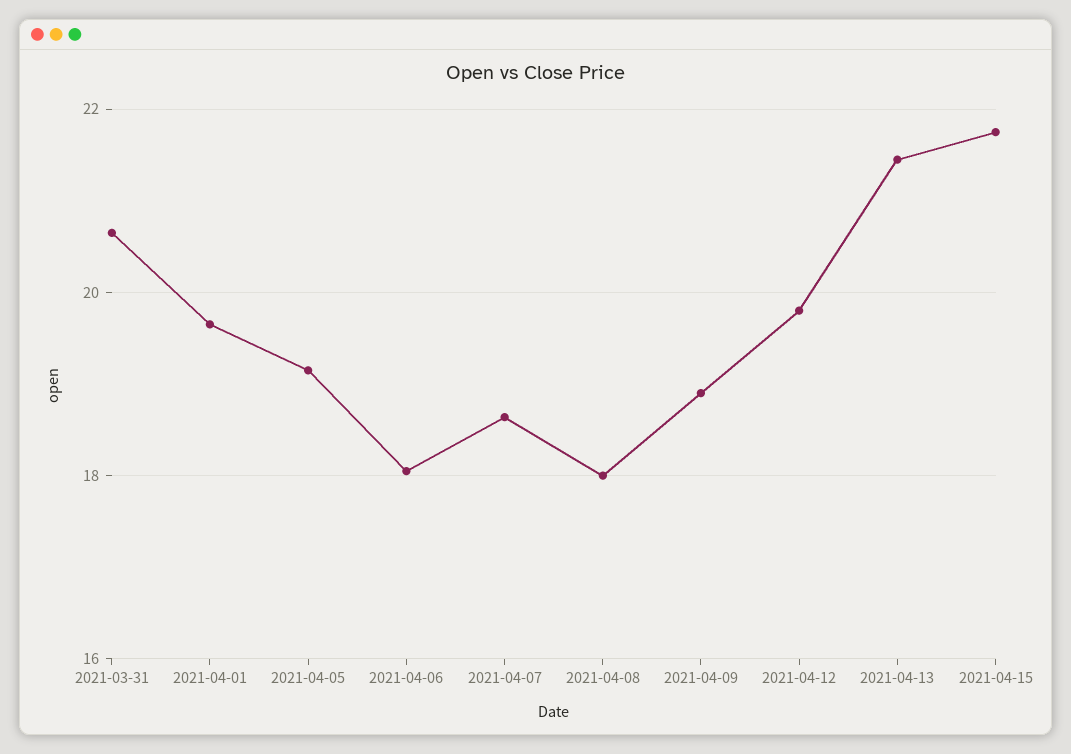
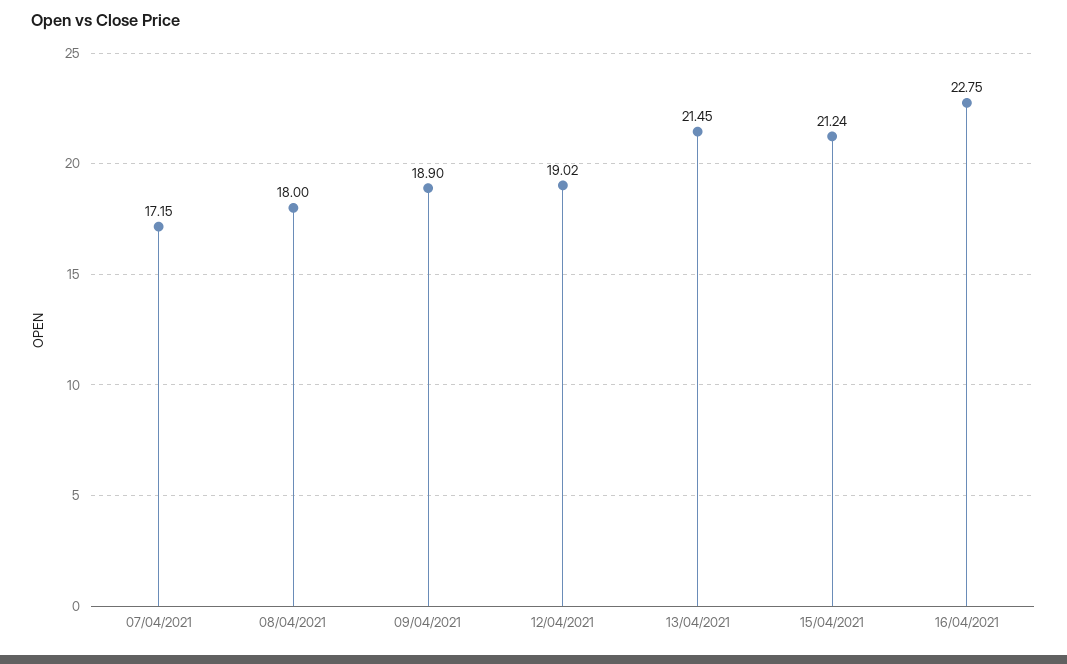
2021-03-31: 20.6 -> none
2021-04-01: 19.6 -> none
2021-04-05: 19.2 -> none
2021-04-06: 18 -> none
2021-04-07: 18.6 -> 17.15
2021-04-12: 19.8 -> 19.02
2021-04-15: 21.8 -> 21.24
16/04/2021: none -> 22.75

